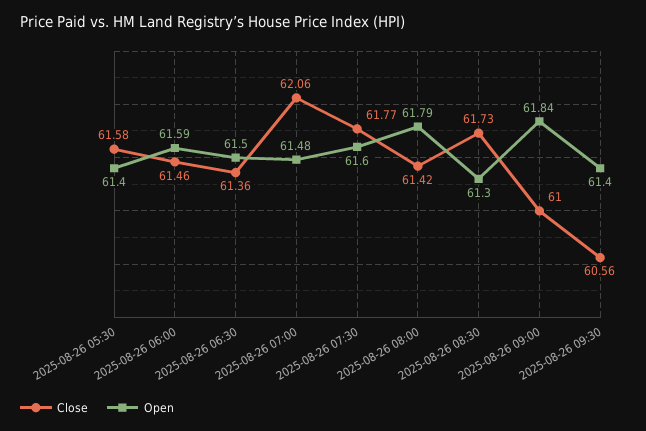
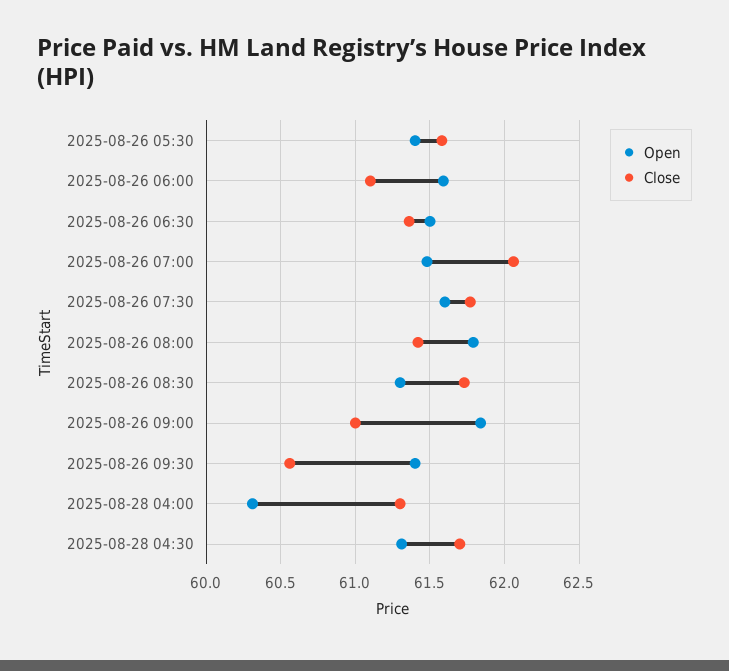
Close, 2025-08-26 06:00: 61.46 -> 61.1
Open, 2025-08-28 04:00: none -> 60.3
Close, 2025-08-28 04:00: none -> 61.3
Open, 2025-08-28 04:30: none -> 61.3
Close, 2025-08-28 04:30: none -> 61.7

